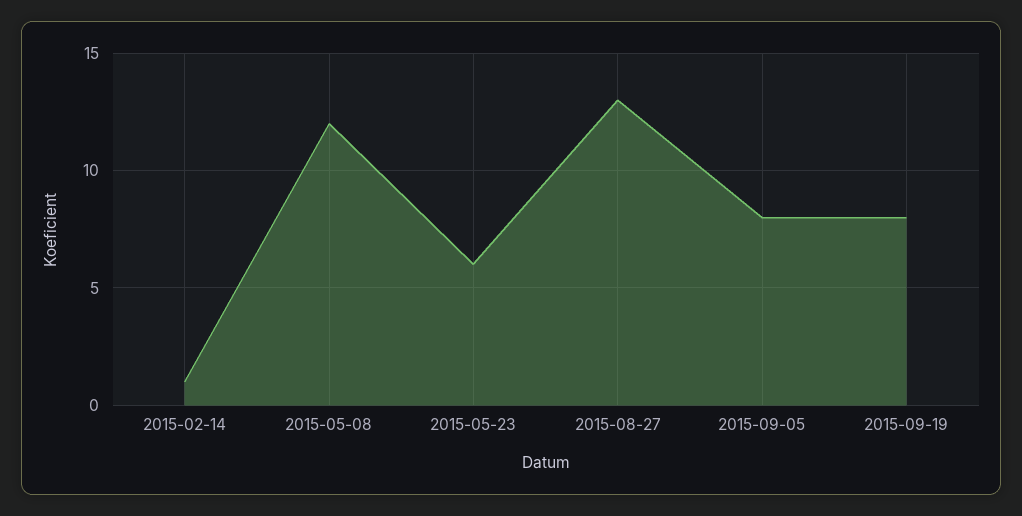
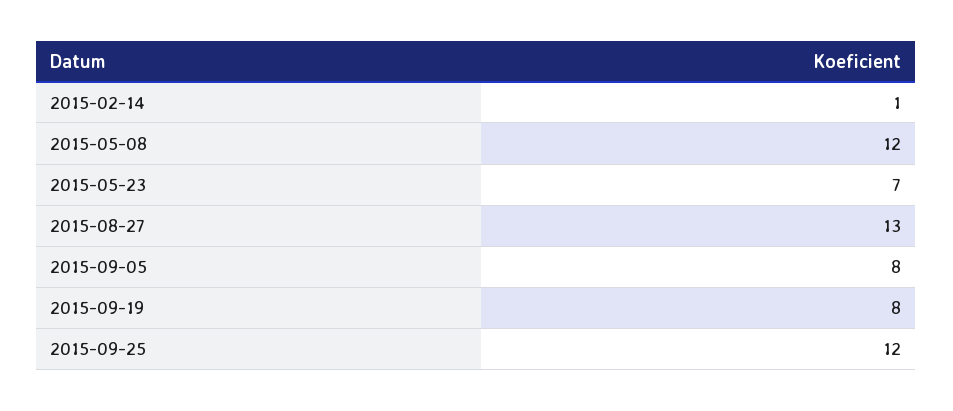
2015-05-23: 6 -> 7
2015-09-25: none -> 12

